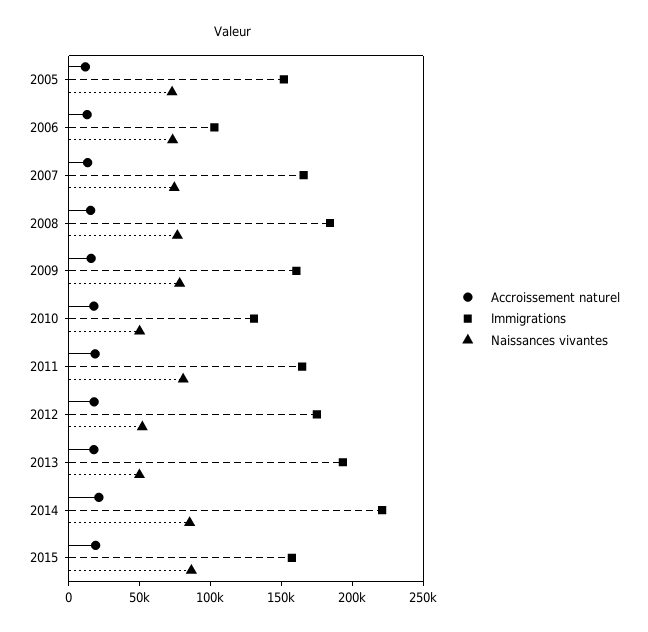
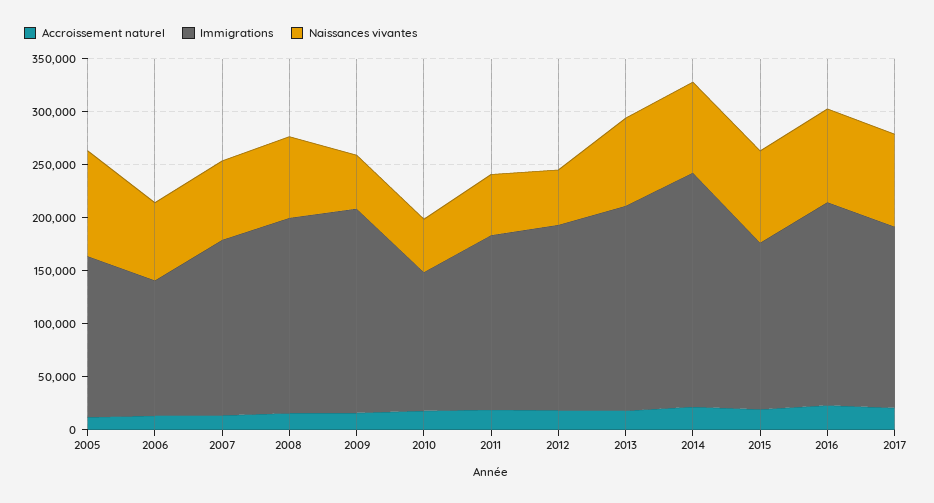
Naissances vivantes, 2005: 70000 -> 100000
Immigrations, 2006: 100000 -> 130000
Immigrations, 2009: 160000 -> 190000
Naissances vivantes, 2009: 80000 -> 50000
Naissances vivantes, 2011: 80000 -> 60000
Naissances vivantes, 2013: 50000 -> 80000
Accroissement naturel, 2016: none -> 20000
Immigrations, 2016: none -> 190000
Naissances vivantes, 2016: none -> 90000
Accroissement naturel, 2017: none -> 20000
Immigrations, 2017: none -> 170000
Naissances vivantes, 2017: none -> 90000

